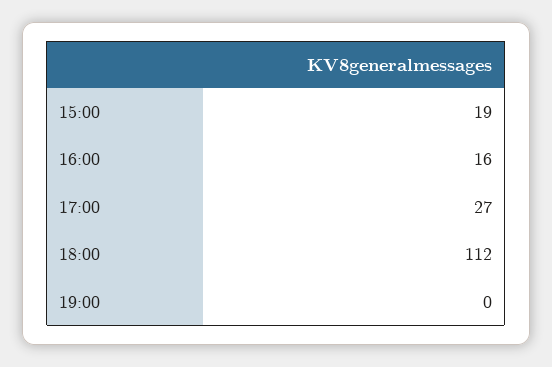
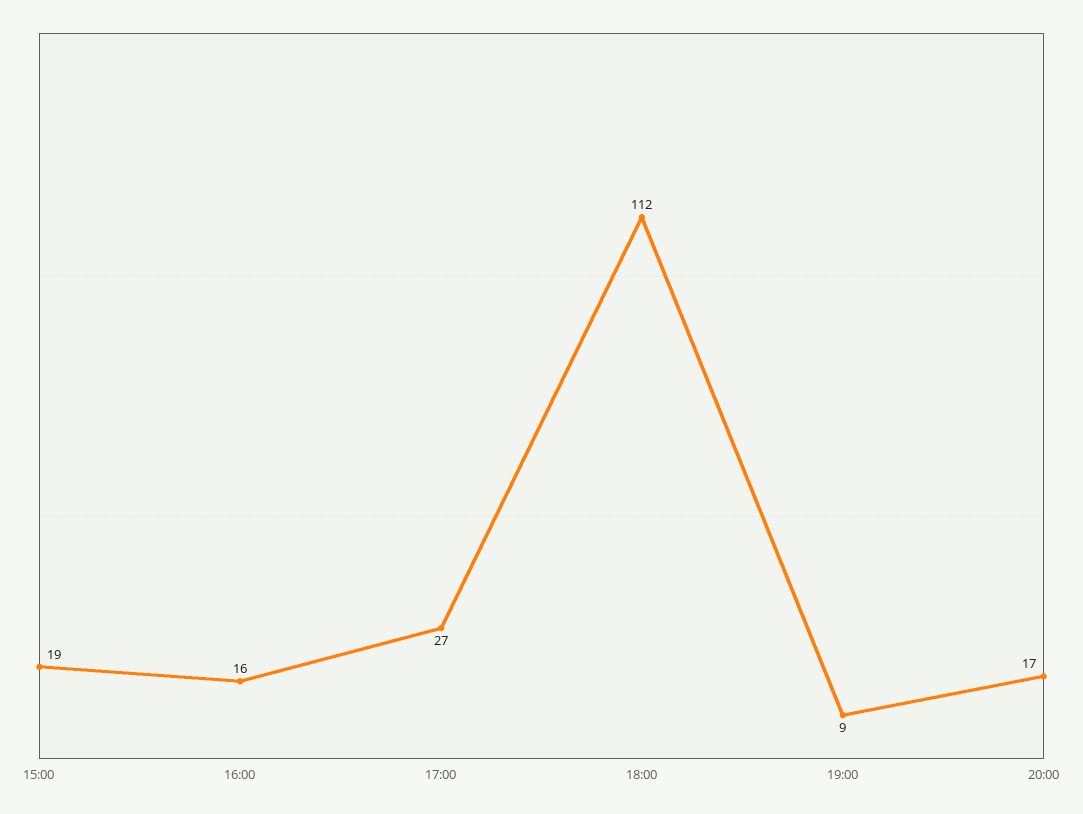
19:00: 0 -> 9
20:00: none -> 17

